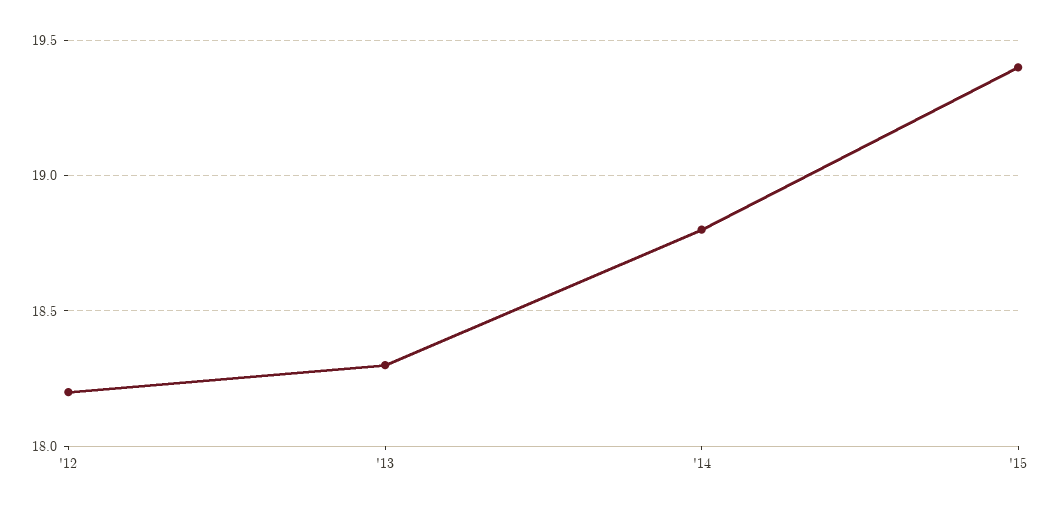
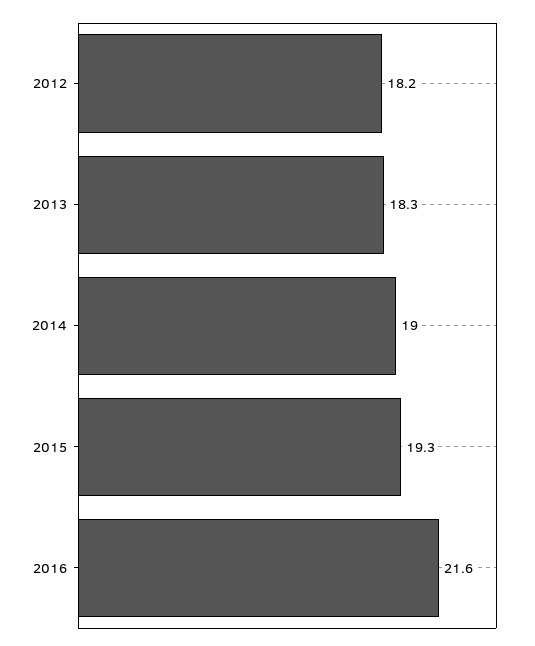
'14: 18.8 -> 19
'15: 19.4 -> 19.3
2016: none -> 21.6

